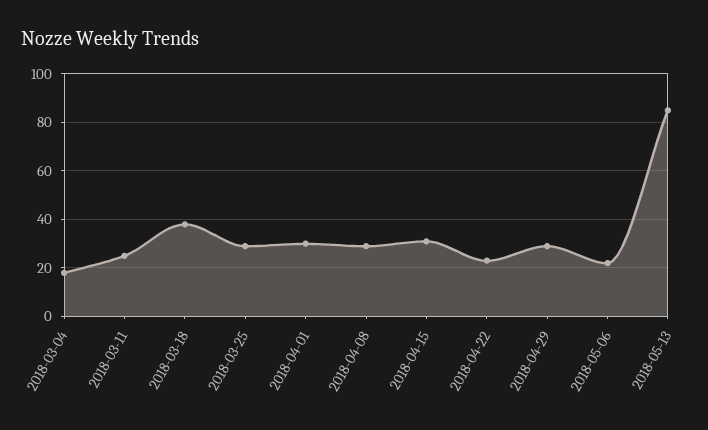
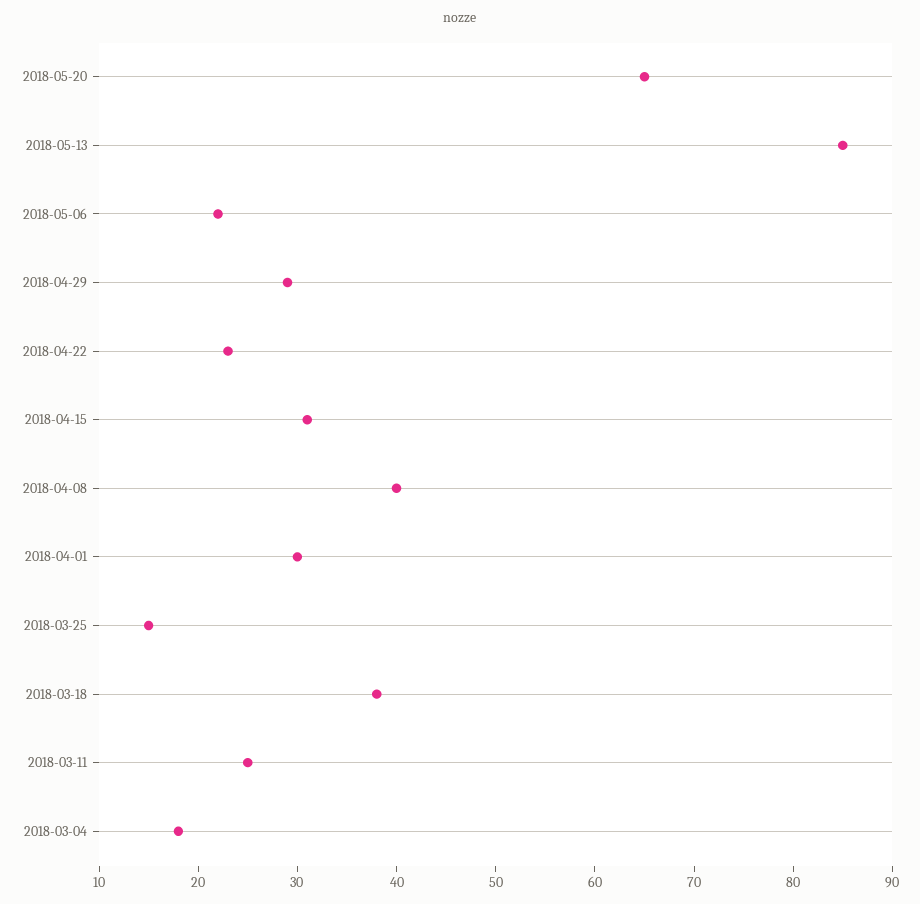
2018-03-25: 30 -> 15
2018-04-08: 30 -> 40
2018-05-20: none -> 65

